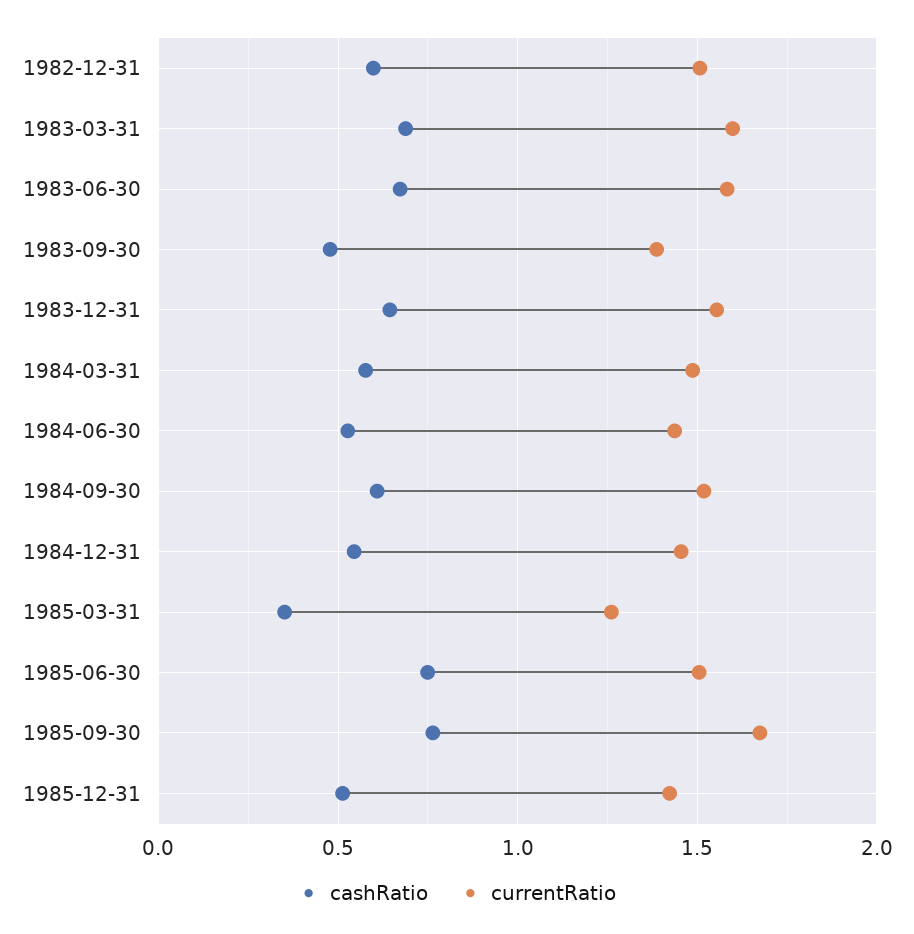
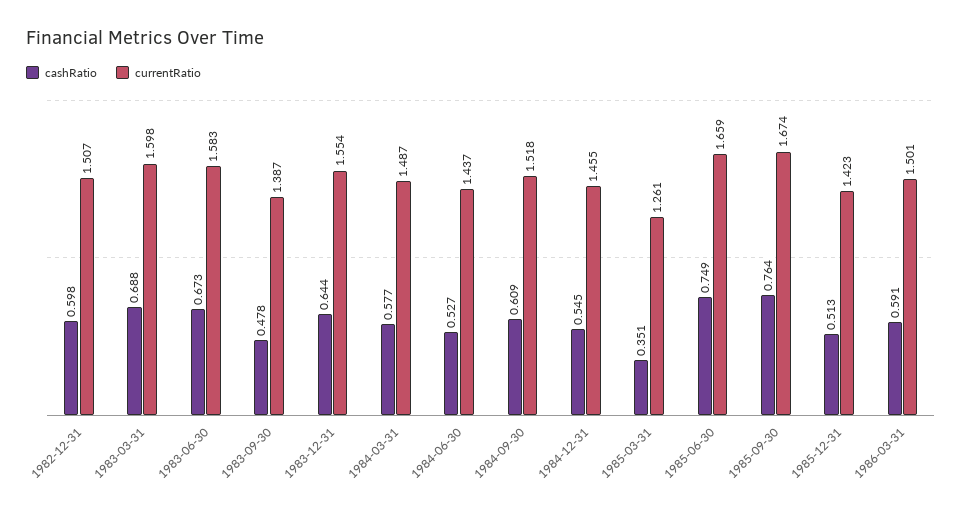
currentRatio, 1985-06-30: 1.5 -> 1.659
cashRatio, 1986-03-31: none -> 0.591
currentRatio, 1986-03-31: none -> 1.501

